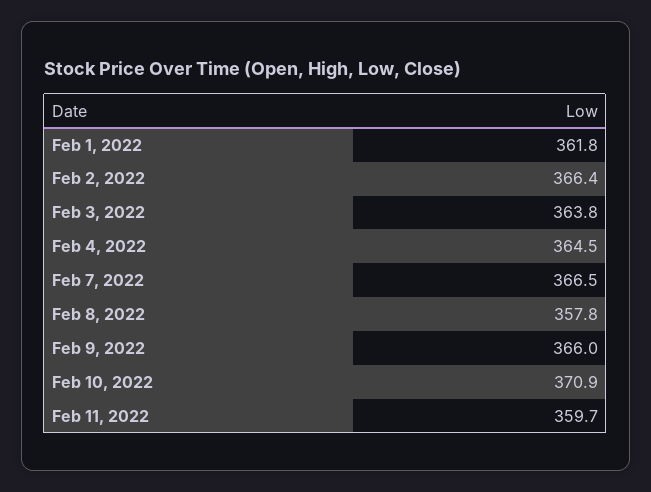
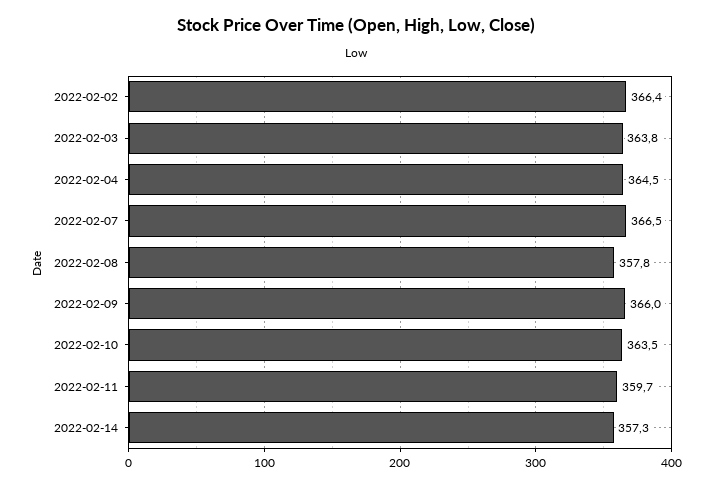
Feb 1, 2022: 361.8 -> none
Feb 10, 2022: 370.9 -> 363.5
2022-02-14: none -> 357.3

